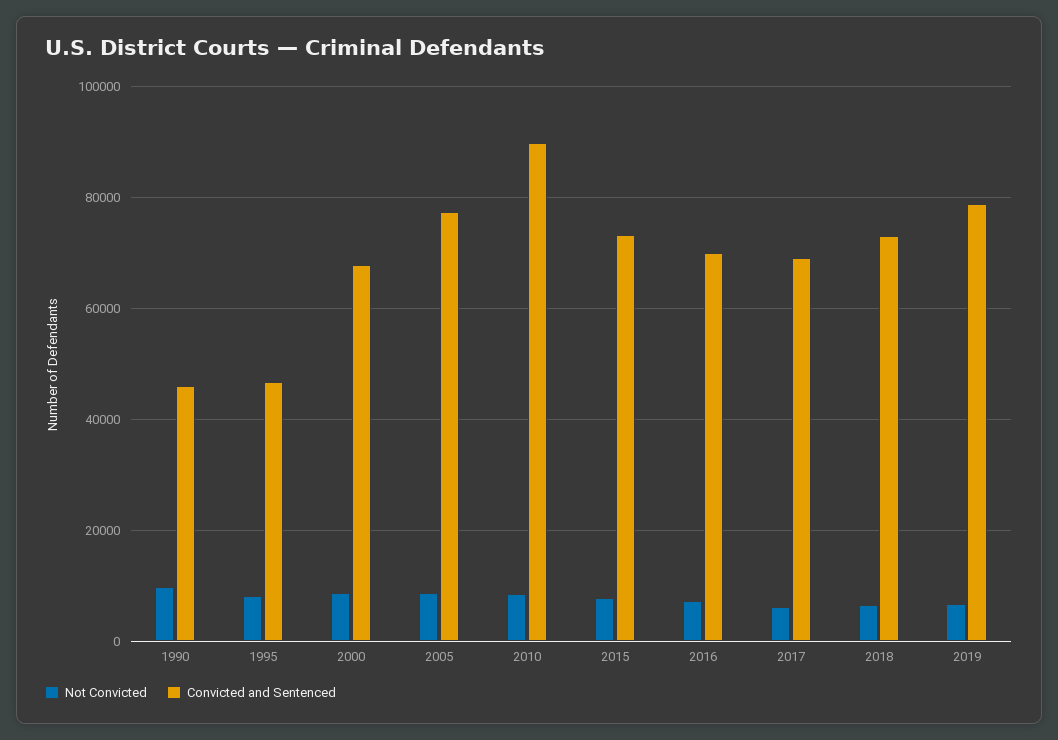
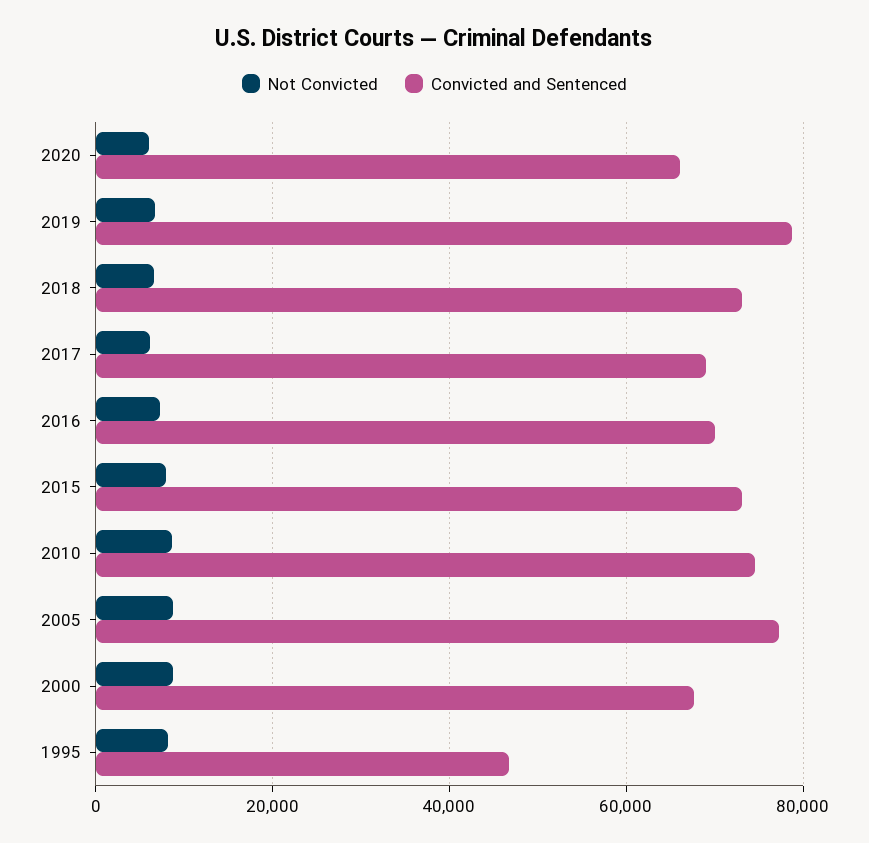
Not Convicted, 1990: 10000 -> none
Convicted and Sentenced, 1990: 46000 -> none
Convicted and Sentenced, 2010: 90000 -> 74000
Not Convicted, 2020: none -> 6000
Convicted and Sentenced, 2020: none -> 66000

